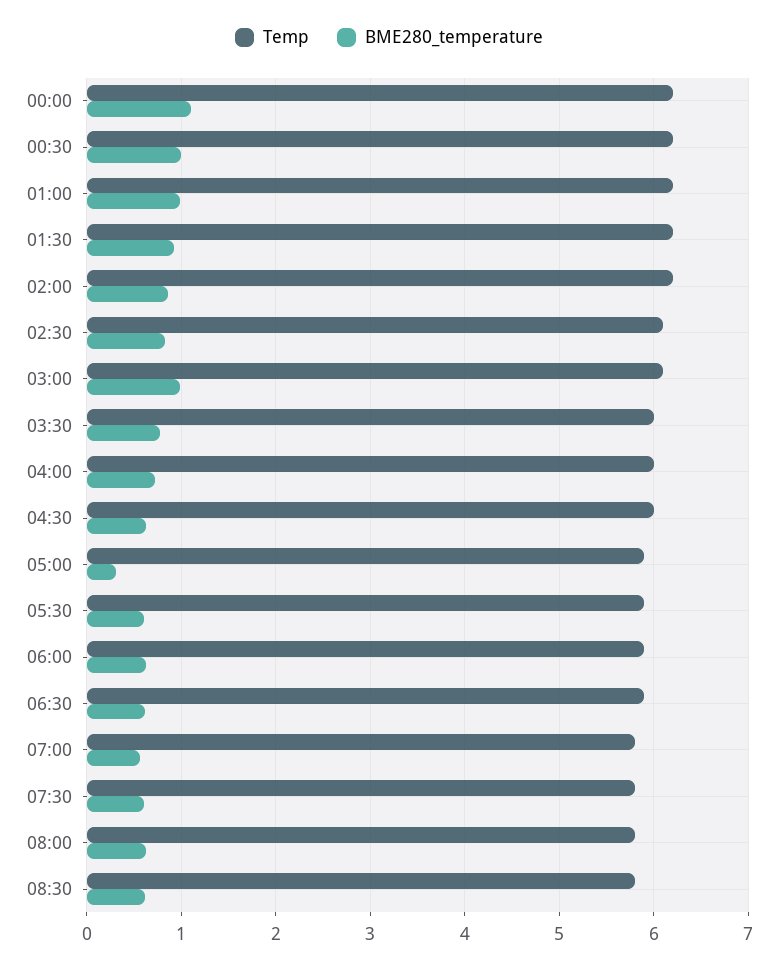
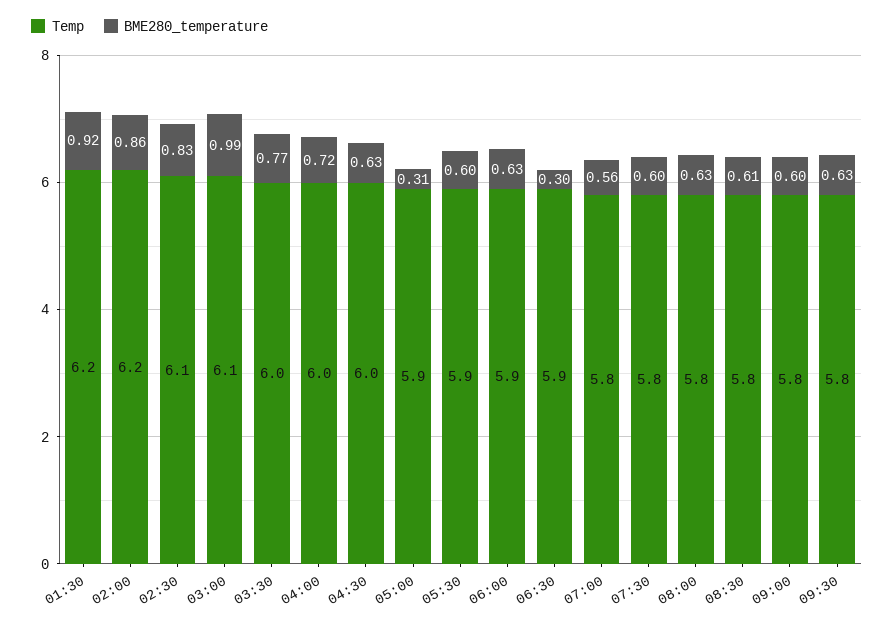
Temp, 00:00: 6.2 -> none
BME280_temperature, 00:00: 1.1 -> none
Temp, 00:30: 6.2 -> none
BME280_temperature, 00:30: 1 -> none
Temp, 01:00: 6.2 -> none
BME280_temperature, 01:00: 1 -> none
BME280_temperature, 06:30: 0.6 -> 0.3
Temp, 09:00: none -> 5.8
BME280_temperature, 09:00: none -> 0.6
Temp, 09:30: none -> 5.8
BME280_temperature, 09:30: none -> 0.63

